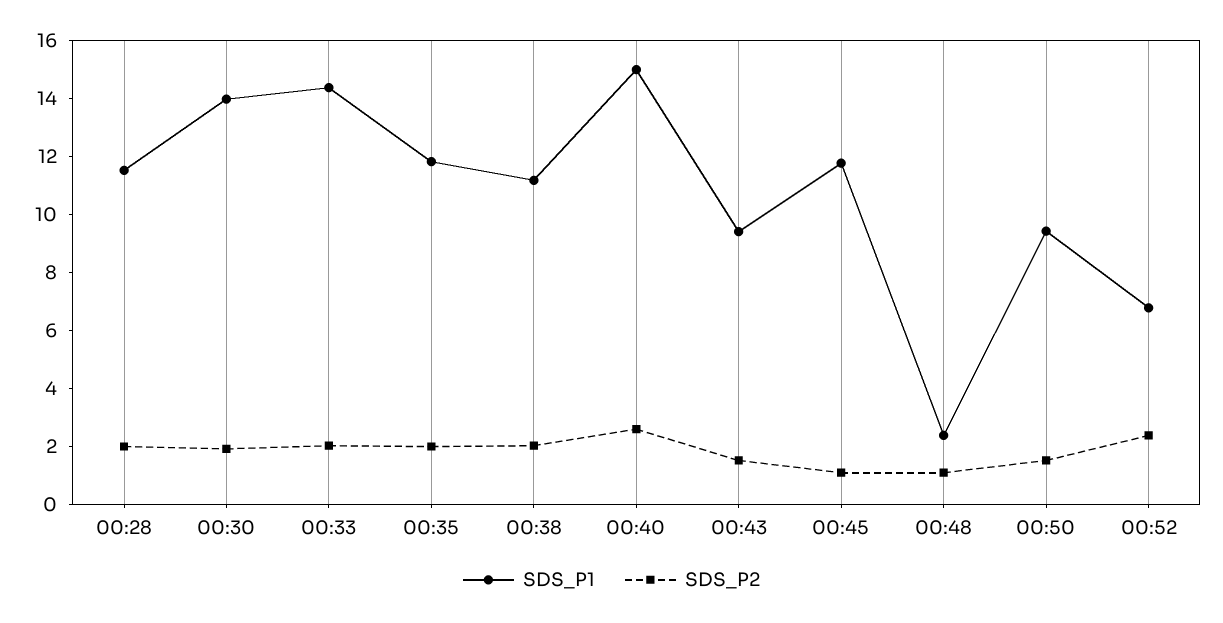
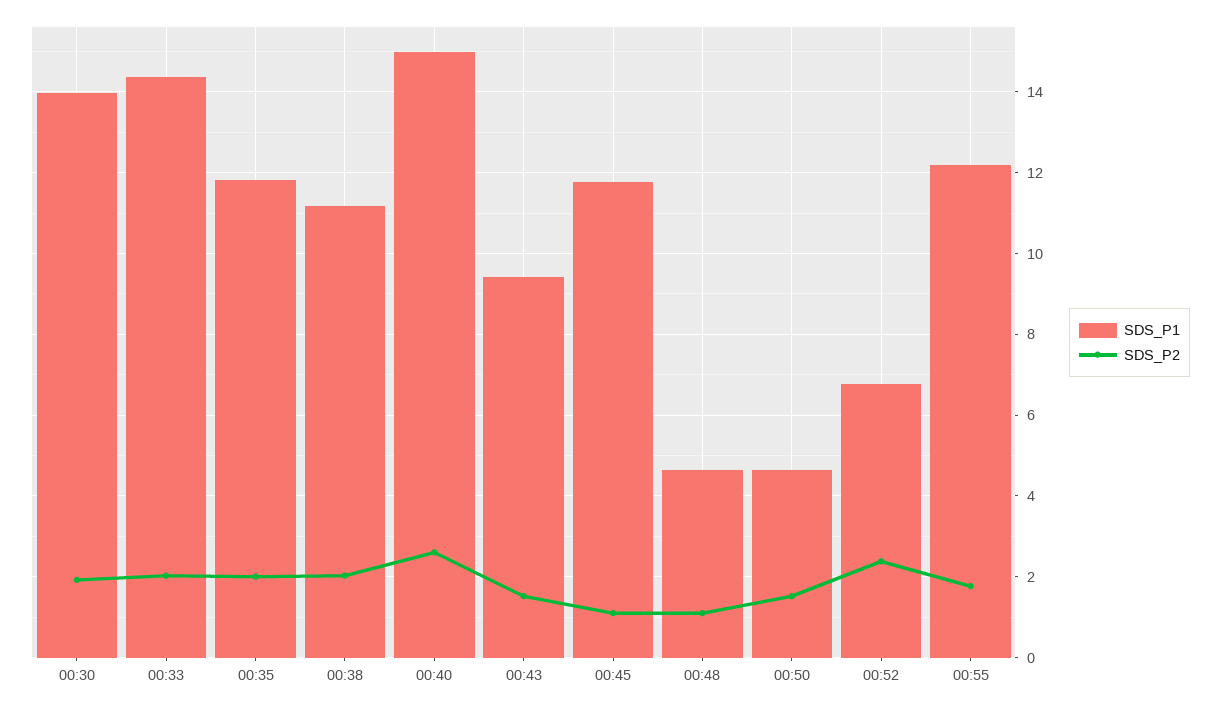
SDS_P1, 00:28: 11.5 -> none
SDS_P2, 00:28: 2 -> none
SDS_P1, 00:48: 2.5 -> 4.6
SDS_P1, 00:50: 9.5 -> 4.6
SDS_P1, 00:55: none -> 12.2
SDS_P2, 00:55: none -> 1.8

